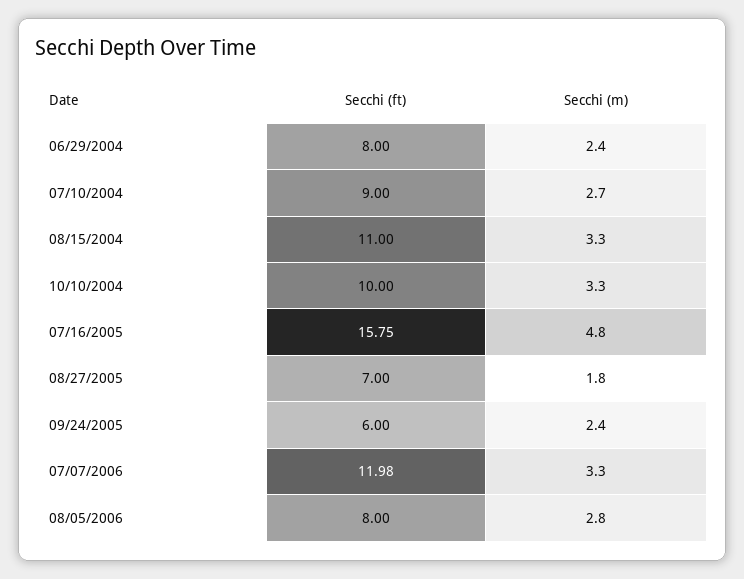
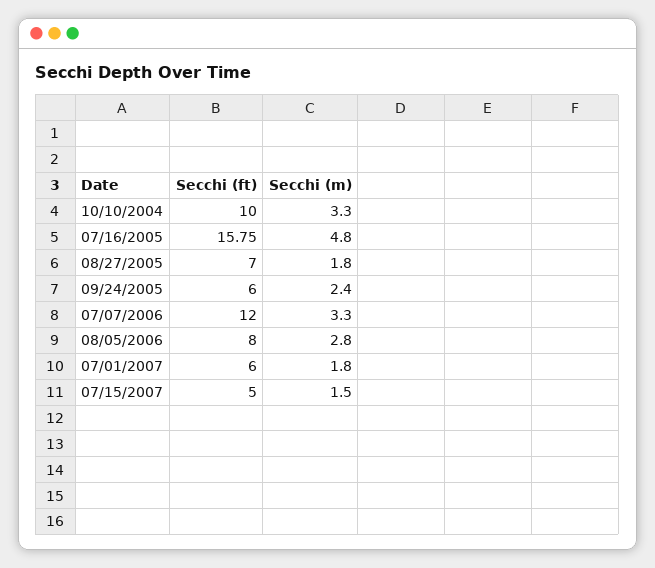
Secchi (ft), 06/29/2004: 8 -> none
Secchi (m), 06/29/2004: 2.4 -> none
Secchi (ft), 07/10/2004: 9 -> none
Secchi (m), 07/10/2004: 2.7 -> none
Secchi (ft), 08/15/2004: 11 -> none
Secchi (m), 08/15/2004: 3.3 -> none
Secchi (ft), 07/07/2006: 11.98 -> 12
Secchi (ft), 07/01/2007: none -> 6
Secchi (m), 07/01/2007: none -> 1.8
Secchi (ft), 07/15/2007: none -> 5
Secchi (m), 07/15/2007: none -> 1.5

